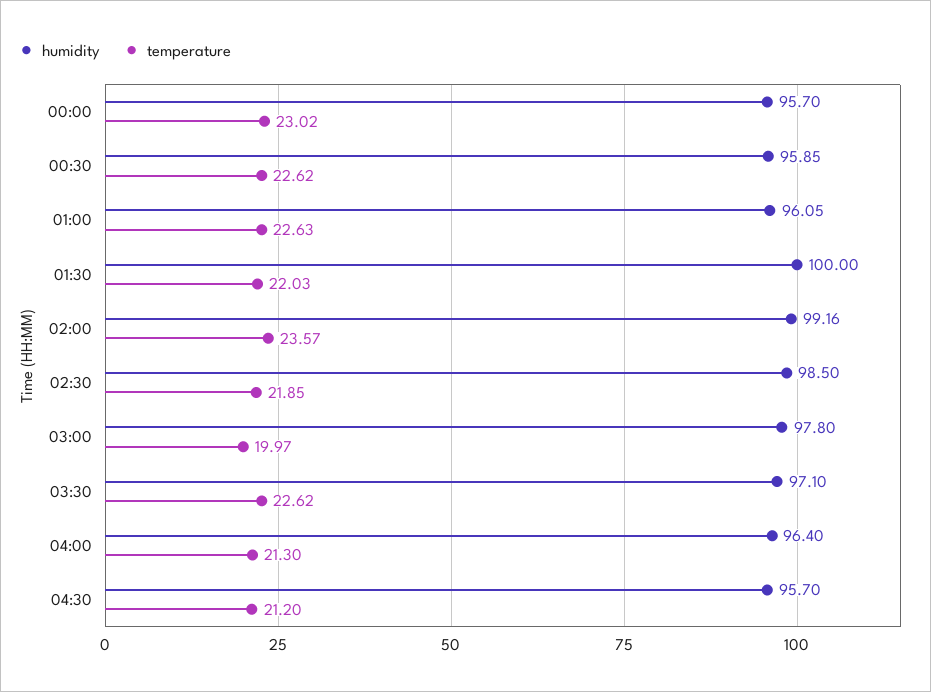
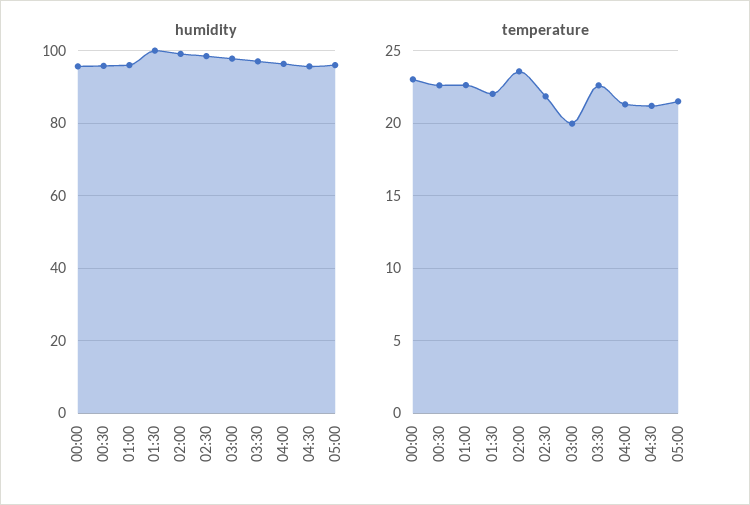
humidity, 05:00: none -> 96
temperature, 05:00: none -> 21.5

